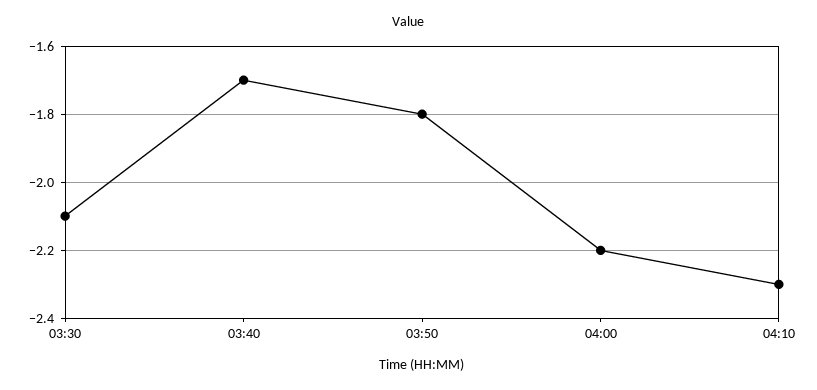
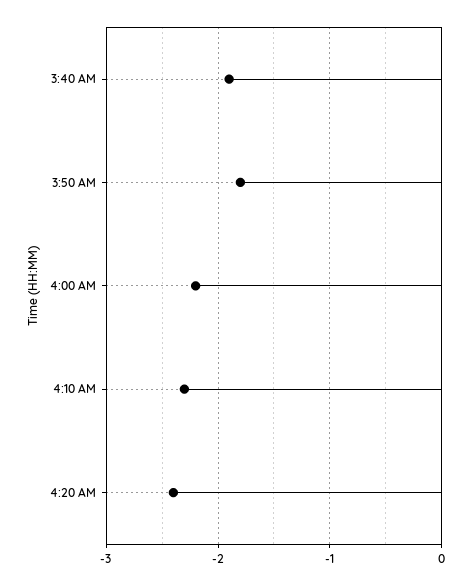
03:30: -2.1 -> none
03:40: -1.7 -> -1.9
4:20 AM: none -> -2.4

